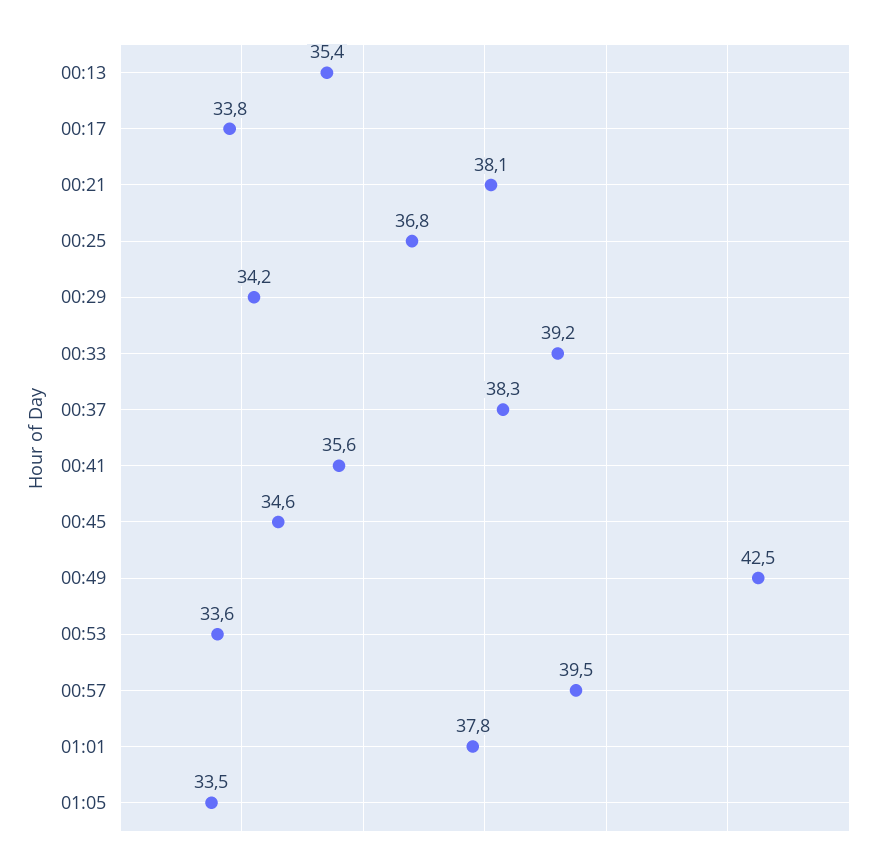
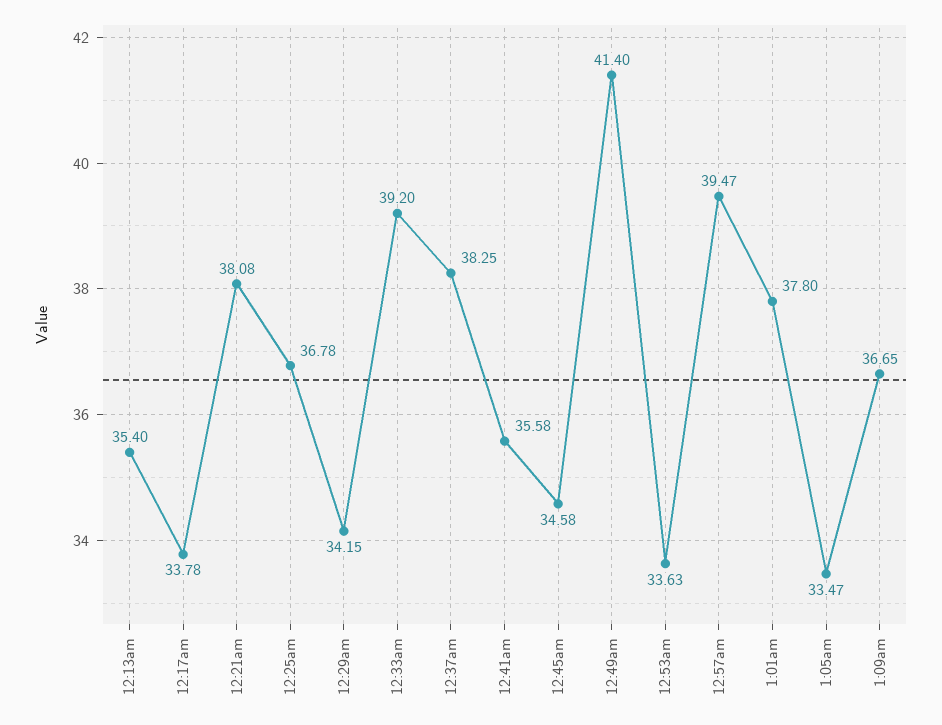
00:49: 42.5 -> 41.4
1:09am: none -> 36.65

